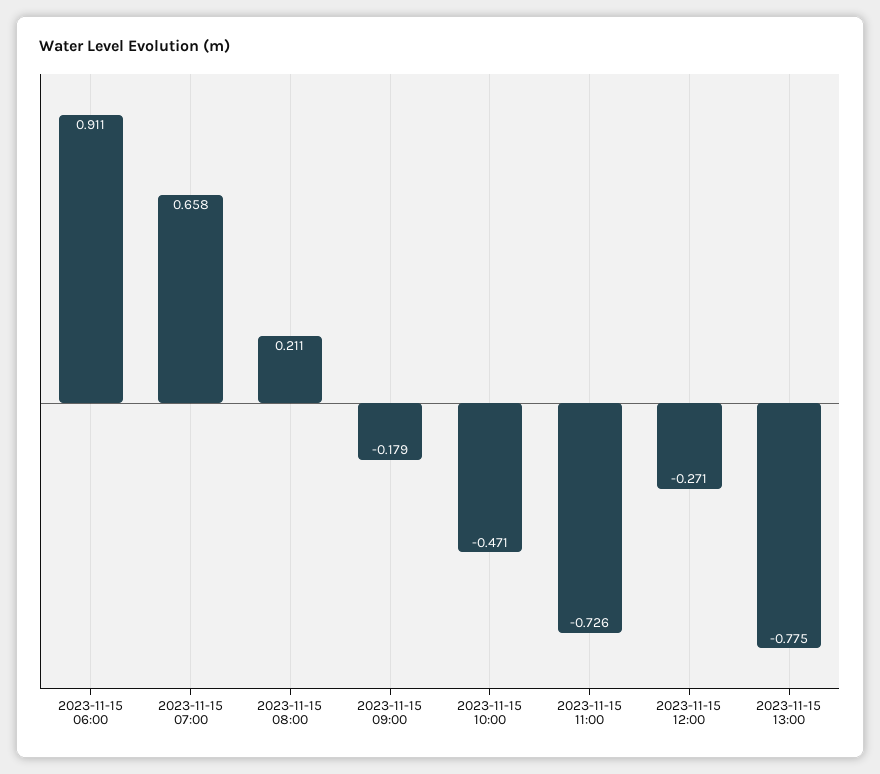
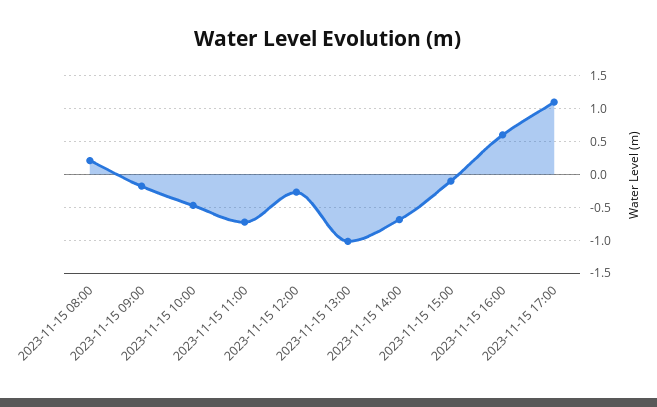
2023-11-15 06:00: 0.911 -> none
2023-11-15 07:00: 0.658 -> none
2023-11-15 13:00: -0.775 -> -1
2023-11-15 14:00: none -> -0.7
2023-11-15 15:00: none -> -0.1
2023-11-15 16:00: none -> 0.6
2023-11-15 17:00: none -> 1.1

